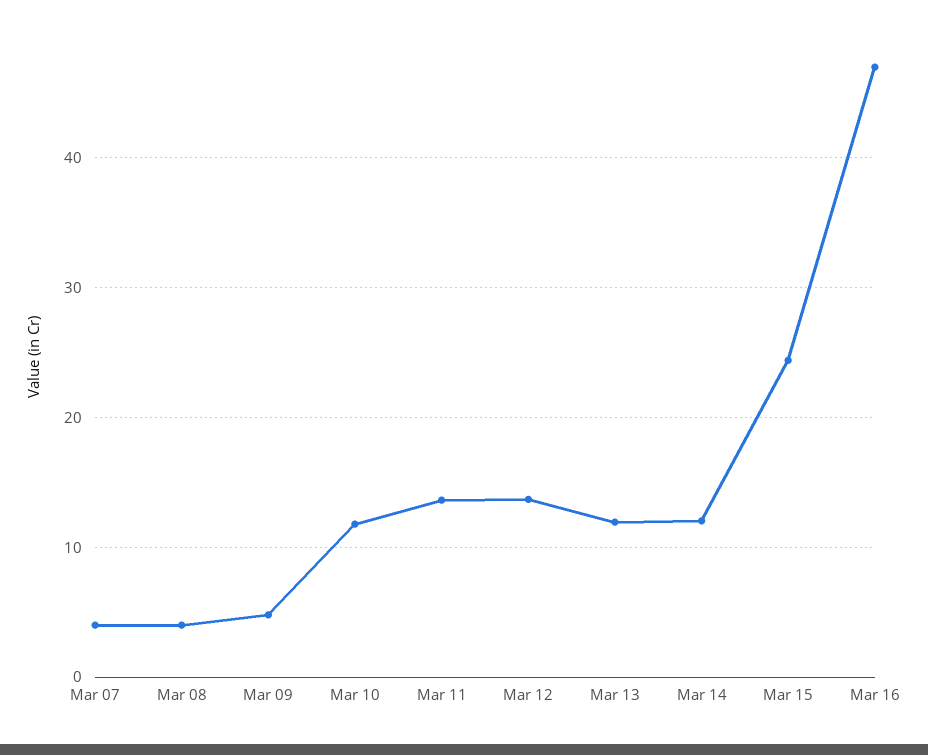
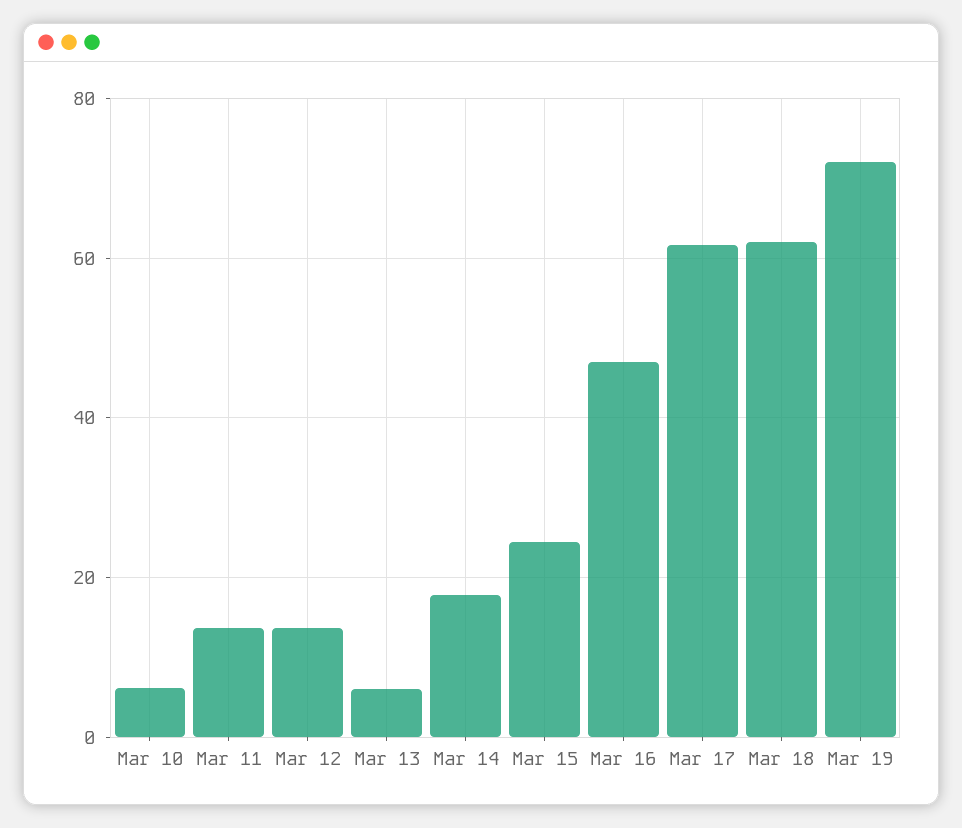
Mar 07: 4 -> none
Mar 08: 4 -> none
Mar 09: 5 -> none
Mar 10: 12 -> 6
Mar 13: 12 -> 6
Mar 14: 12 -> 18
Mar 17: none -> 62
Mar 18: none -> 62
Mar 19: none -> 72

